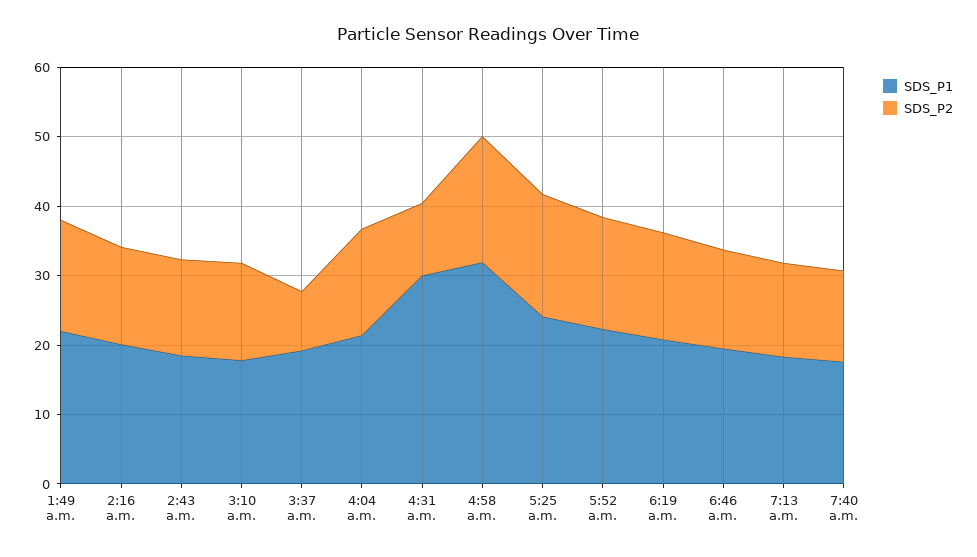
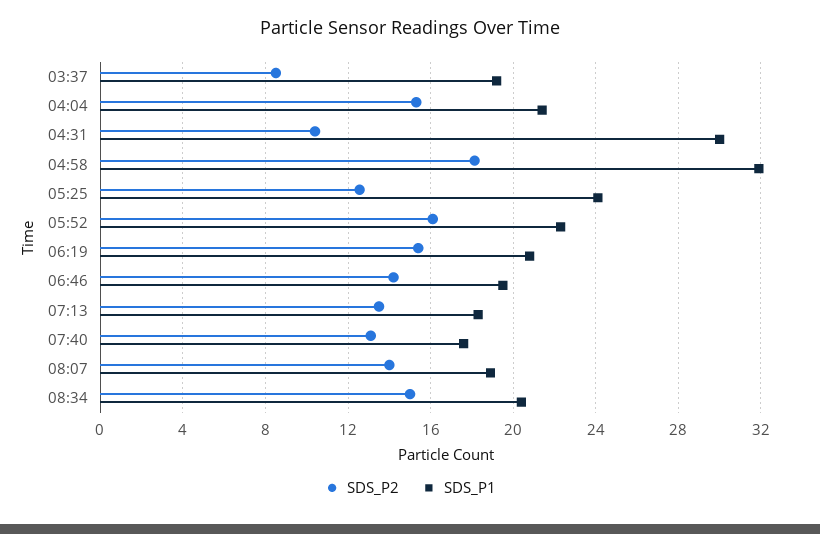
SDS_P1, 1:49 a.m.: 22 -> none
SDS_P2, 1:49 a.m.: 16 -> none
SDS_P1, 2:16 a.m.: 20 -> none
SDS_P2, 2:16 a.m.: 14 -> none
SDS_P1, 2:43 a.m.: 18 -> none
SDS_P2, 2:43 a.m.: 14 -> none
SDS_P1, 3:10 a.m.: 18 -> none
SDS_P2, 3:10 a.m.: 14 -> none
SDS_P2, 5:25 a.m.: 18 -> 12.5
SDS_P2, 08:07: none -> 14
SDS_P1, 08:07: none -> 19
SDS_P2, 08:34: none -> 15
SDS_P1, 08:34: none -> 20.5

